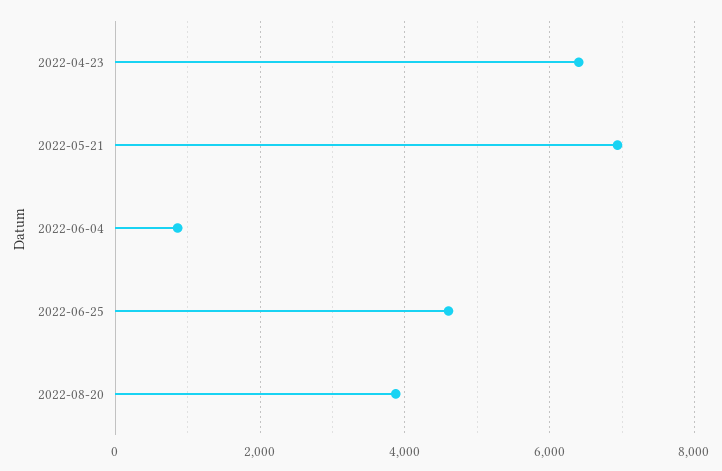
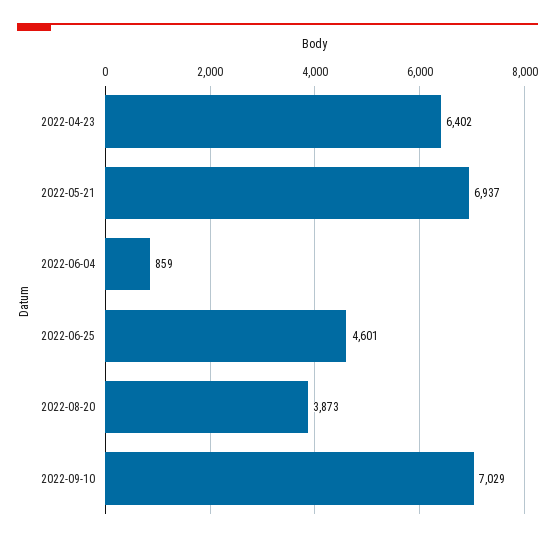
2022-09-10: none -> 7029

